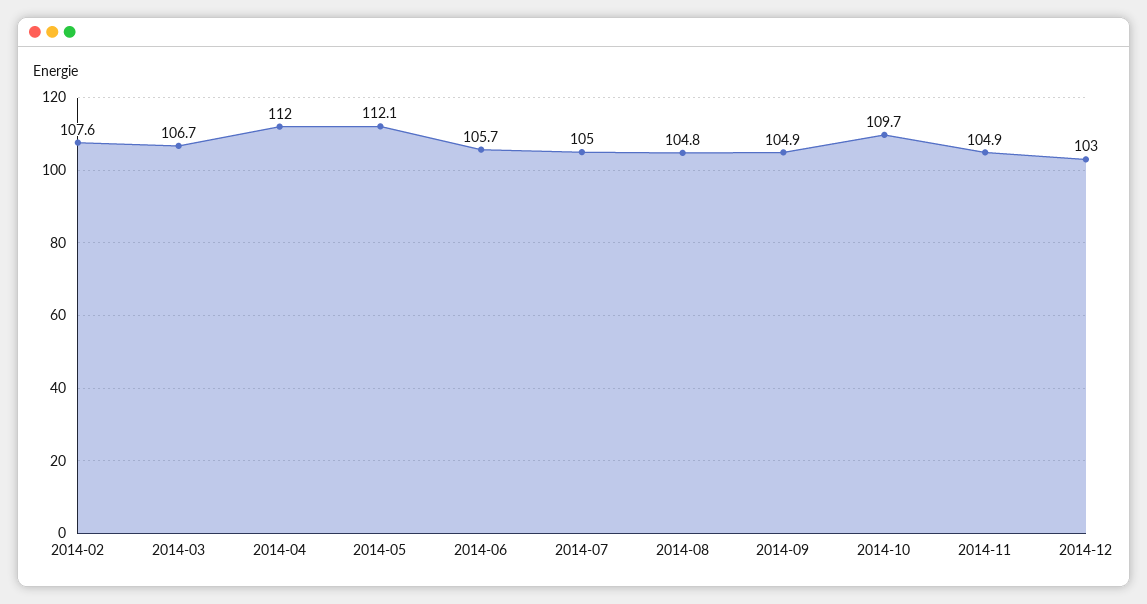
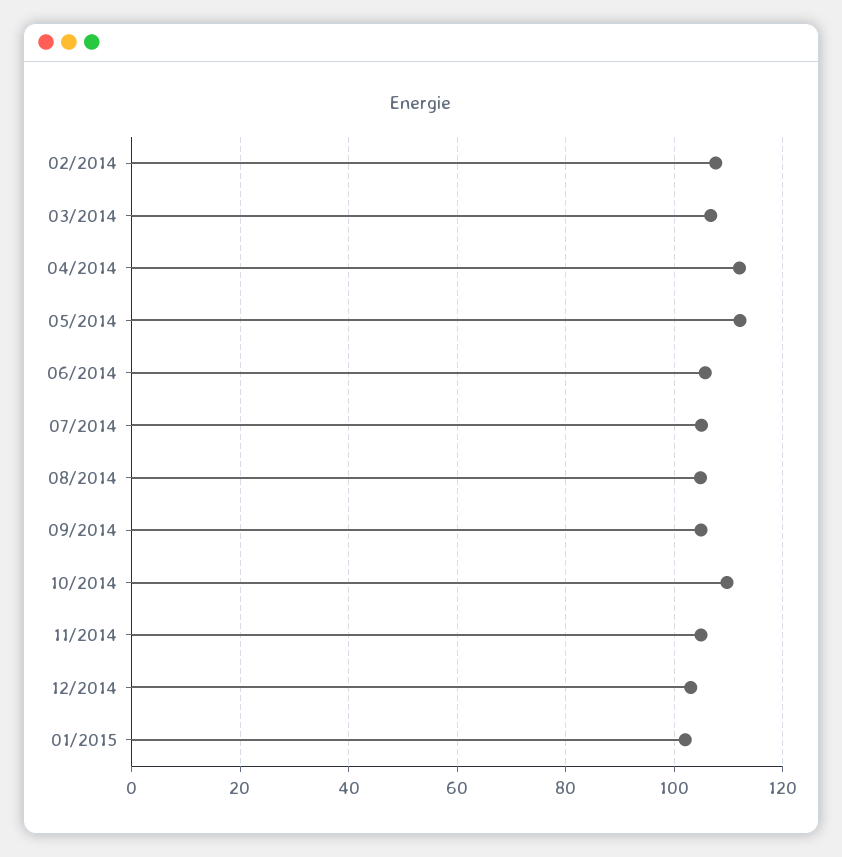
01/2015: none -> 102

